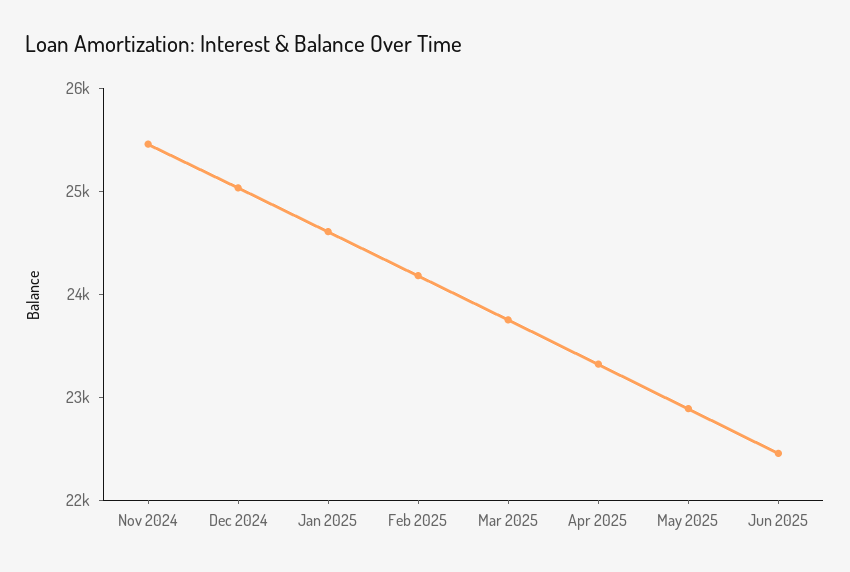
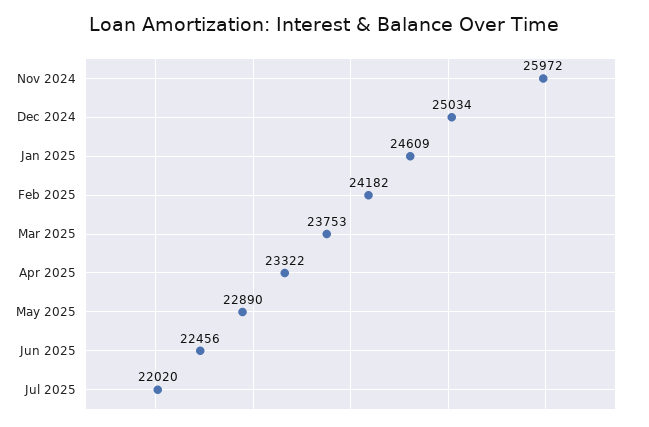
Nov 2024: 25400 -> 25972
Jul 2025: none -> 22020

